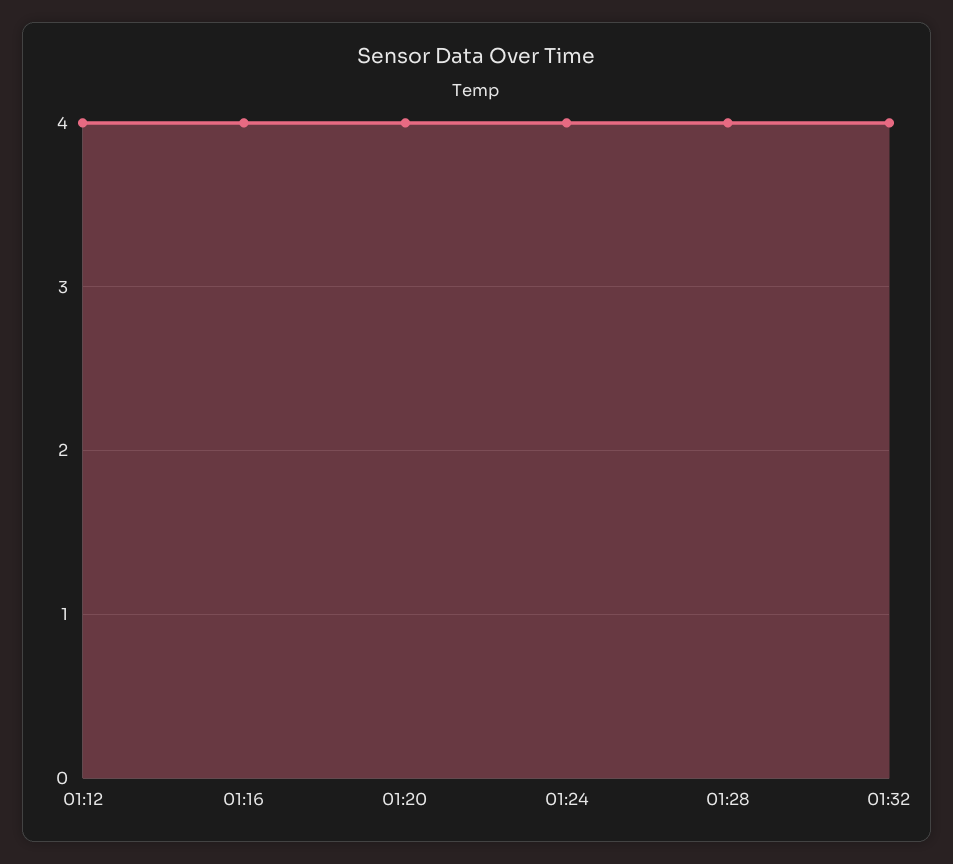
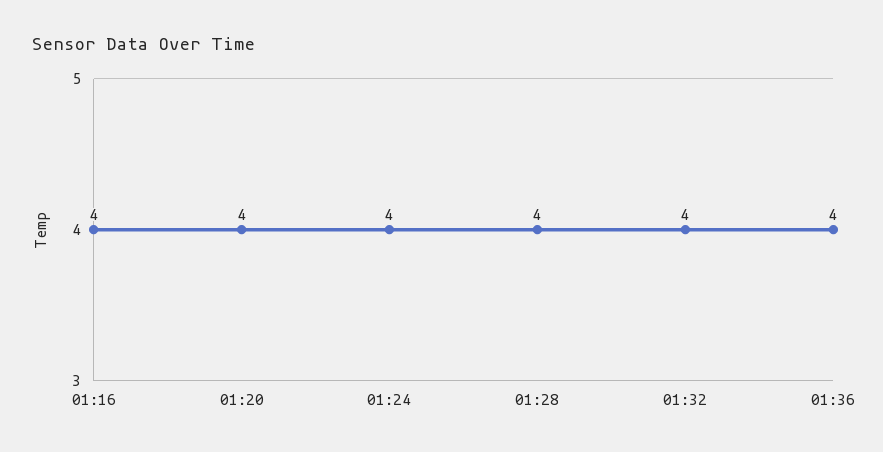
01:12: 4 -> none
01:36: none -> 4

